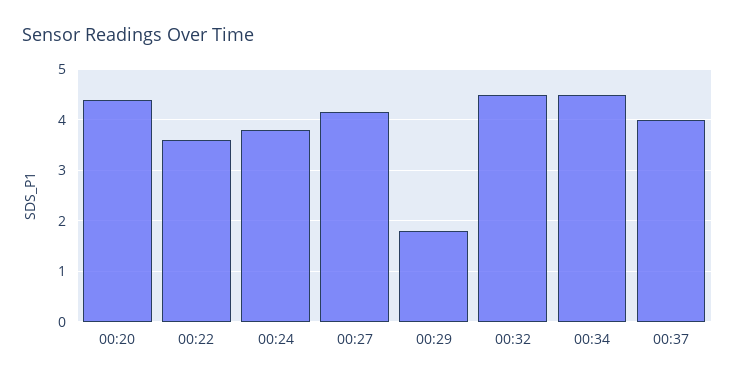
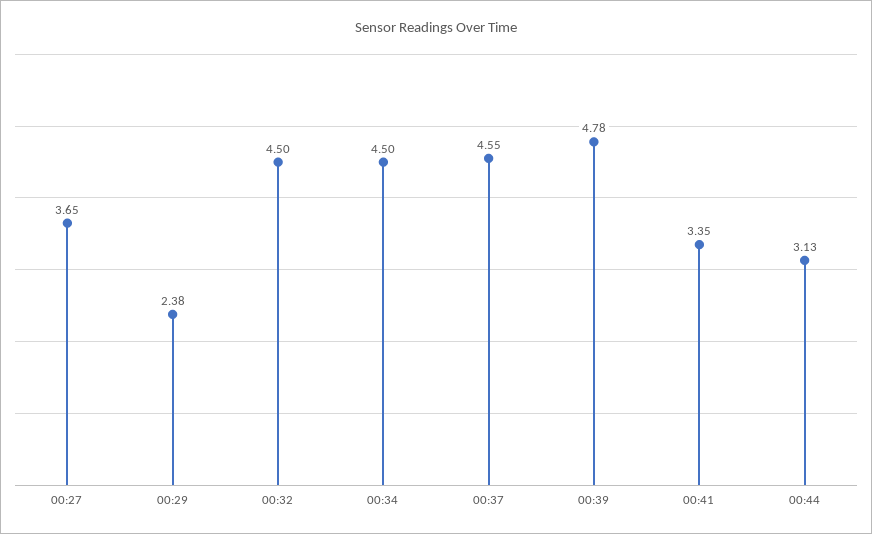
00:20: 4.4 -> none
00:22: 3.6 -> none
00:24: 3.8 -> none
00:27: 4.2 -> 3.65
00:29: 1.8 -> 2.38
00:37: 4 -> 4.55
00:39: none -> 4.78
00:41: none -> 3.35
00:44: none -> 3.13

